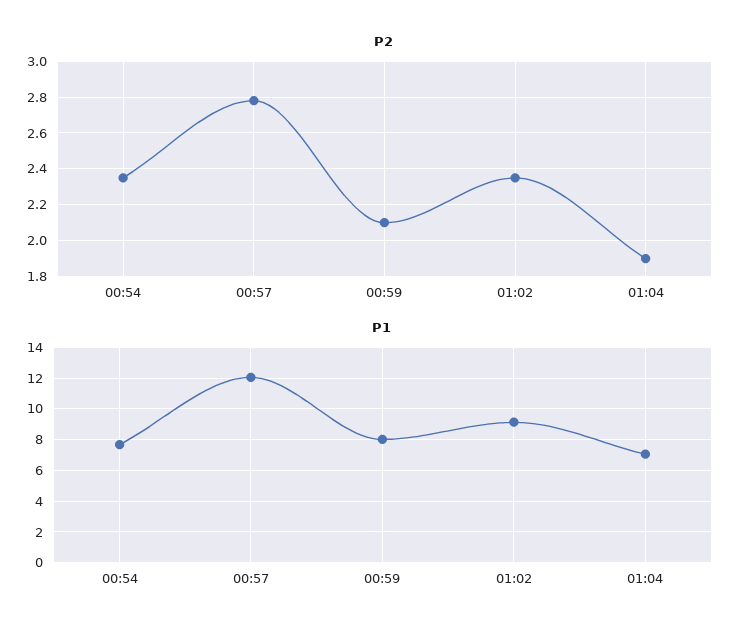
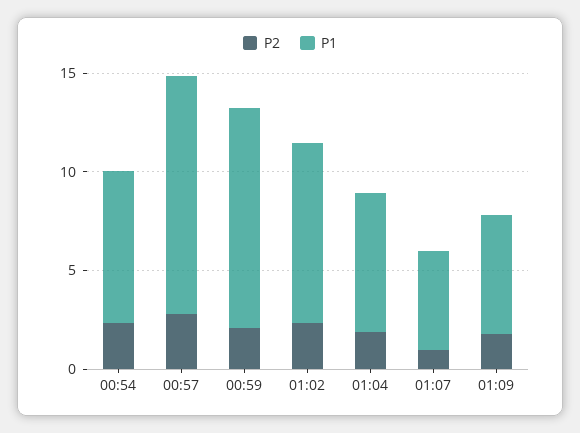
P1, 00:59: 8 -> 11
P2, 01:07: none -> 1
P1, 01:07: none -> 5
P2, 01:09: none -> 2
P1, 01:09: none -> 6

